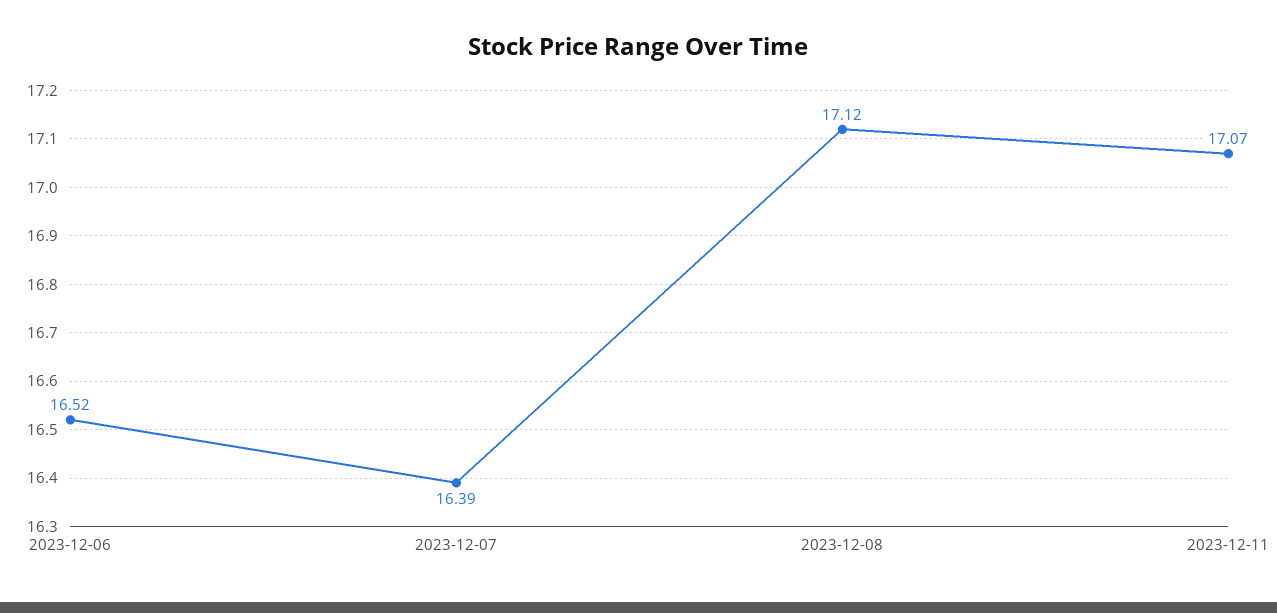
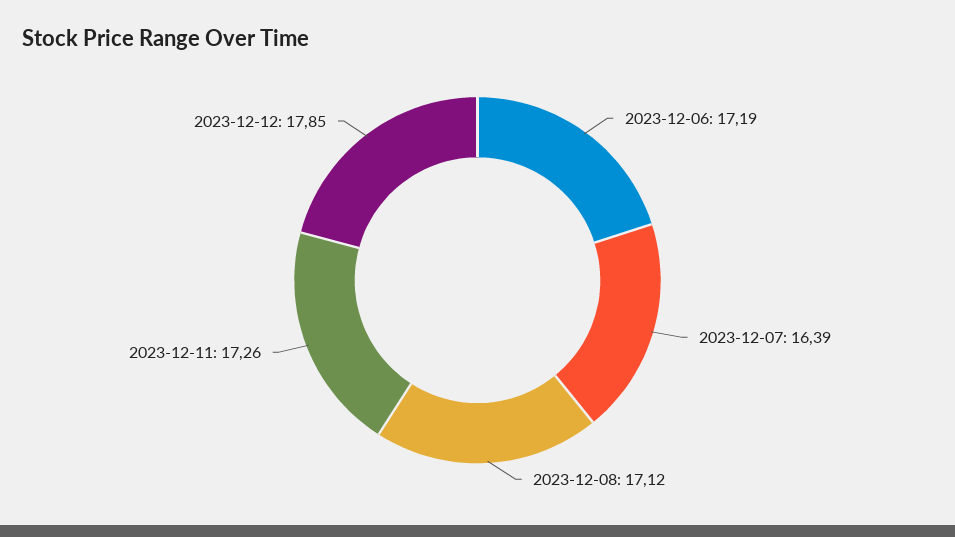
2023-12-06: 16.52 -> 17.19
2023-12-11: 17.07 -> 17.26
2023-12-12: none -> 17.85

